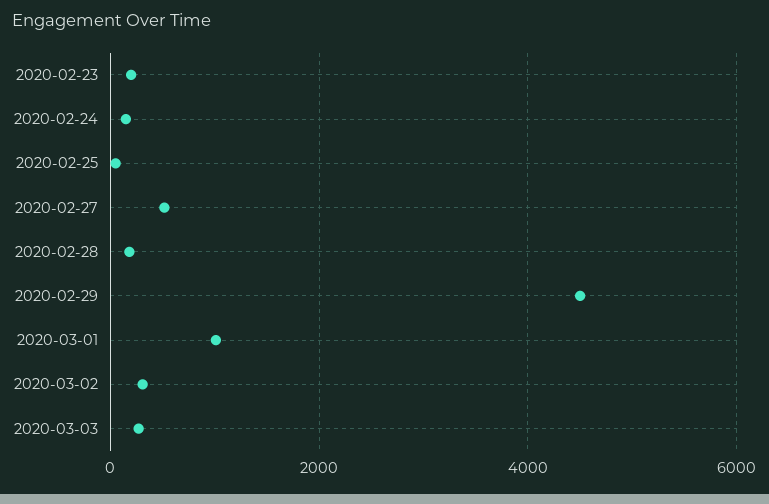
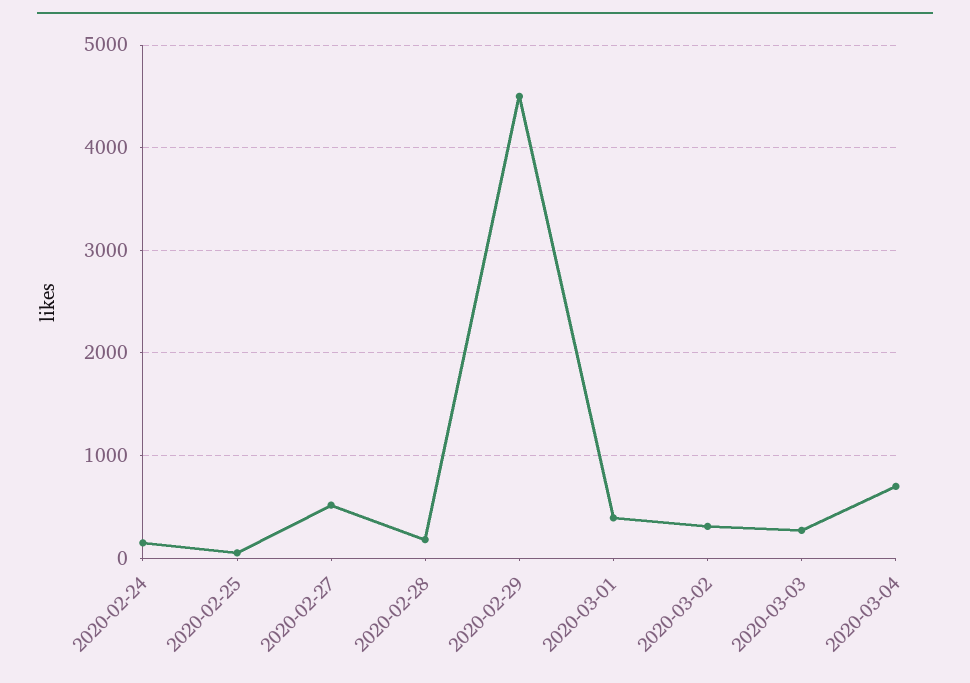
2020-02-23: 200 -> none
2020-03-01: 1000 -> 400
2020-03-04: none -> 700

